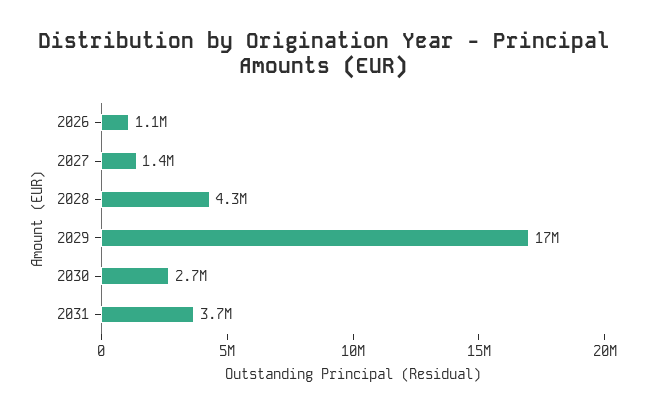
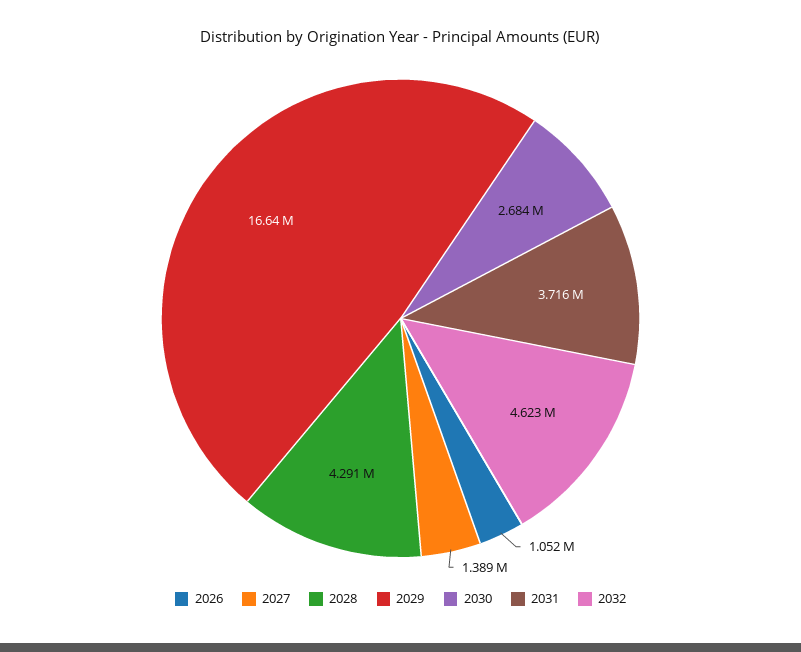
2032: none -> 4623000

